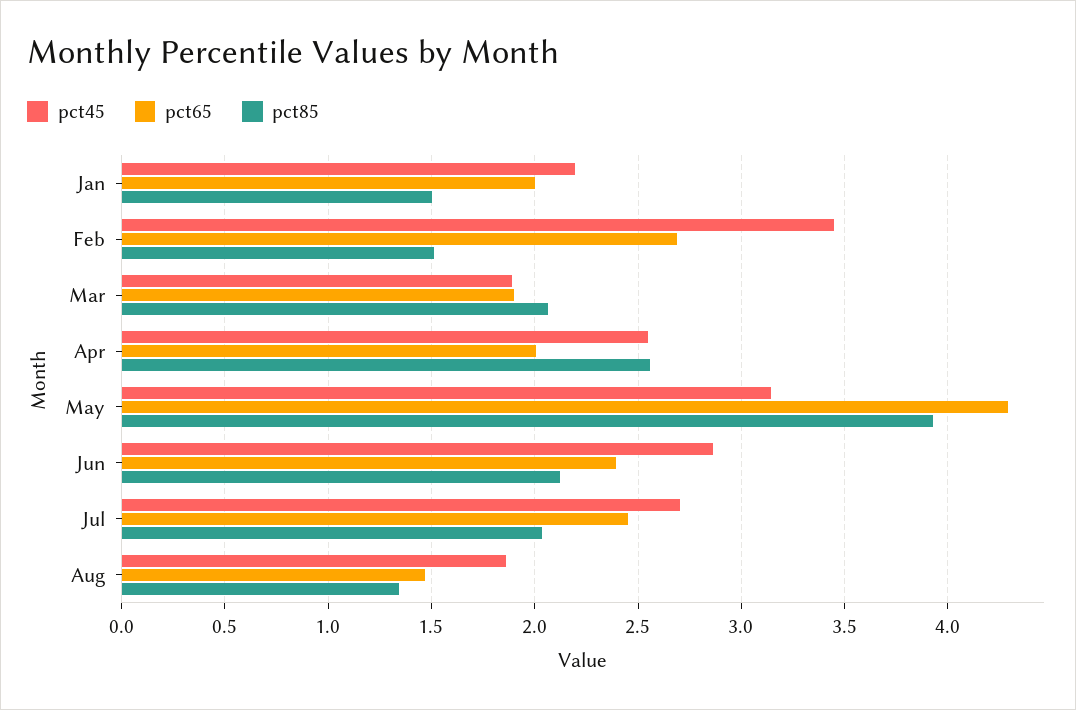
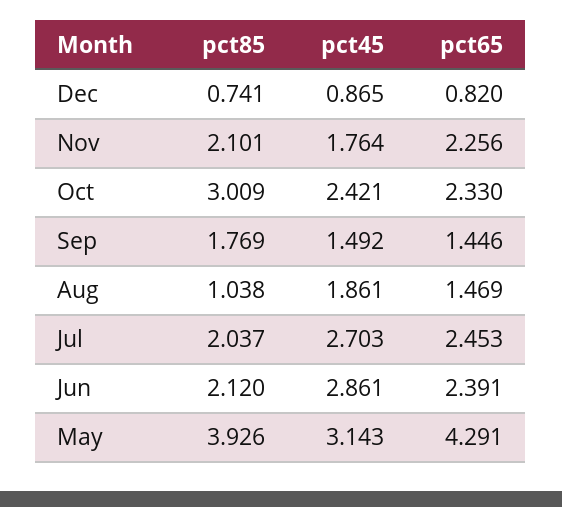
pct45, Jan: 2.2 -> none
pct65, Jan: 2 -> none
pct85, Jan: 1.5 -> none
pct45, Feb: 3.45 -> none
pct65, Feb: 2.7 -> none
pct85, Feb: 1.5 -> none
pct45, Mar: 1.9 -> none
pct65, Mar: 1.9 -> none
pct85, Mar: 2.05 -> none
pct45, Apr: 2.55 -> none
pct65, Apr: 2 -> none
pct85, Apr: 2.55 -> none
pct85, Aug: 1.35 -> 1.038
pct85, Dec: none -> 0.741
pct45, Dec: none -> 0.865
pct65, Dec: none -> 0.82
pct85, Nov: none -> 2.101
pct45, Nov: none -> 1.764
pct65, Nov: none -> 2.256
pct85, Oct: none -> 3.009
pct45, Oct: none -> 2.421
pct65, Oct: none -> 2.33
pct85, Sep: none -> 1.769
pct45, Sep: none -> 1.492
pct65, Sep: none -> 1.446

